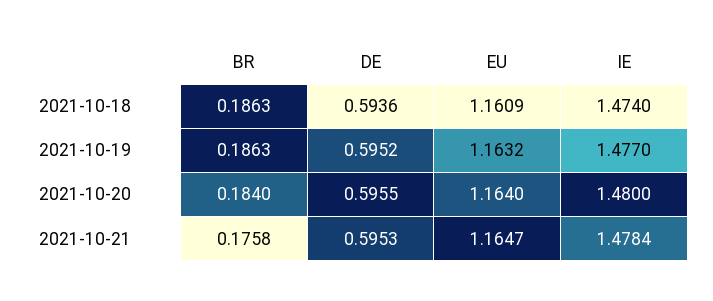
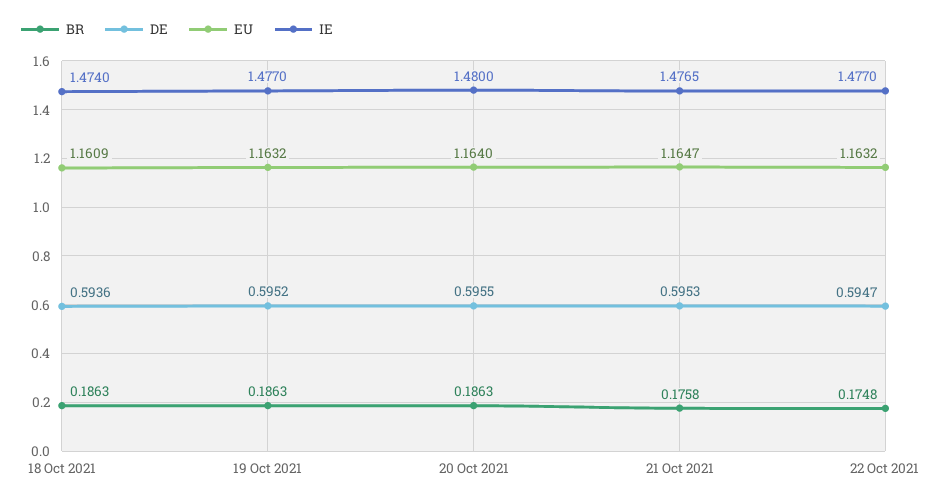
BR, 2021-10-20: 0.184 -> 0.1863
IE, 2021-10-21: 1.4784 -> 1.4765
BR, 22 Oct 2021: none -> 0.1748
DE, 22 Oct 2021: none -> 0.5947
EU, 22 Oct 2021: none -> 1.1632
IE, 22 Oct 2021: none -> 1.477

